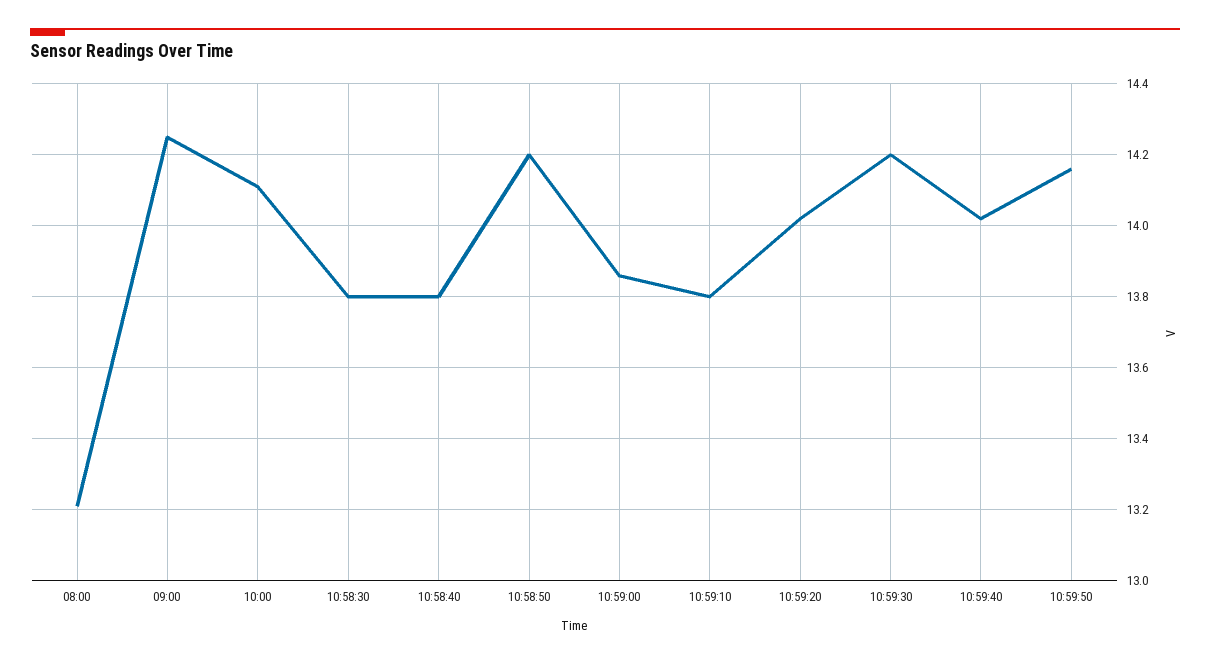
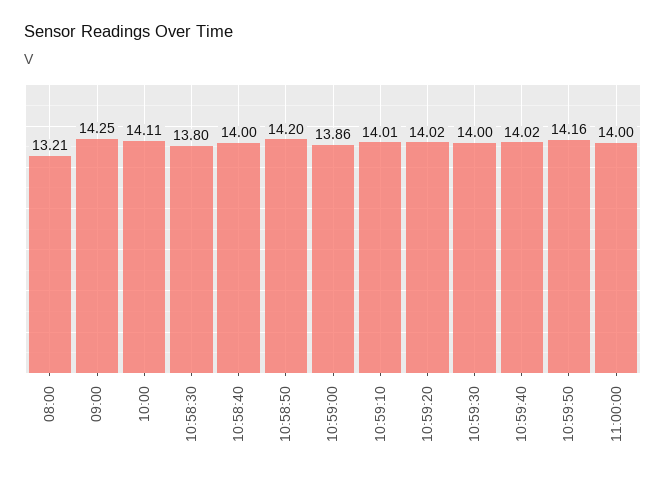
10:58:40: 13.8 -> 14
10:59:10: 13.8 -> 14.01
10:59:30: 14.2 -> 14
11:00:00: none -> 14

